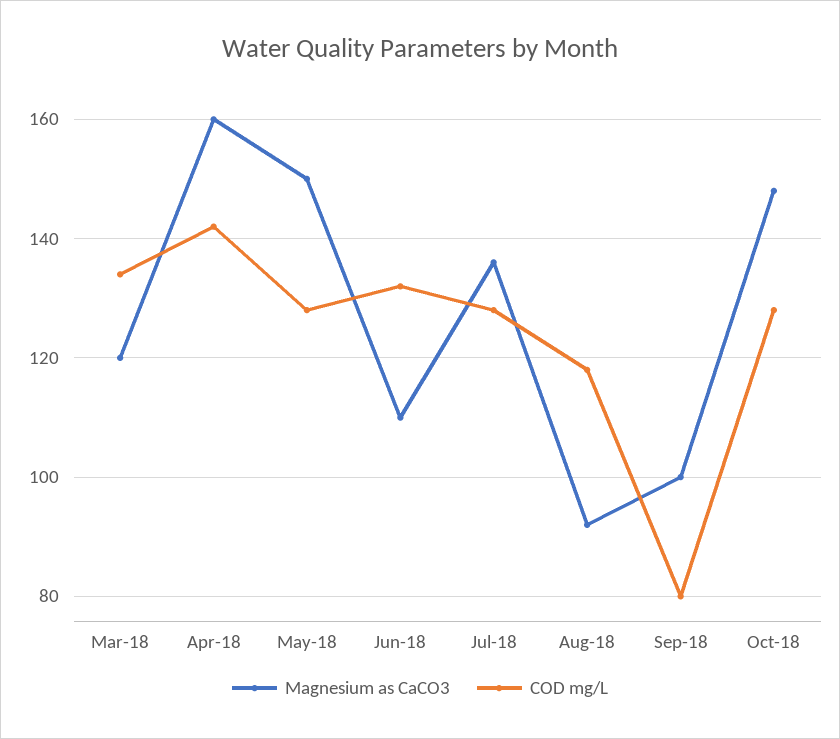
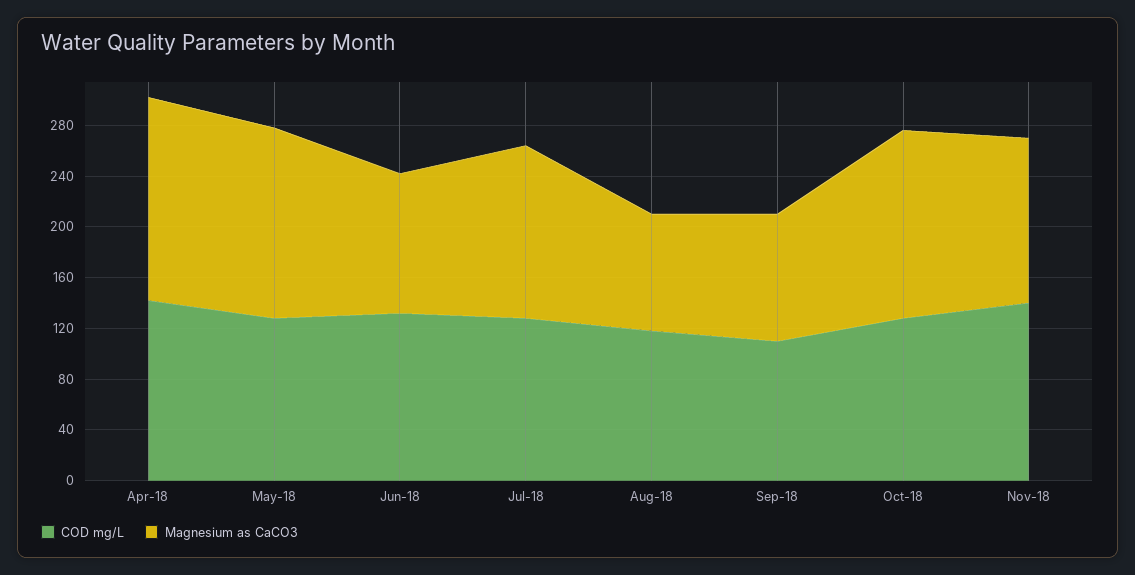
Magnesium as CaCO3, Mar-18: 120 -> none
COD mg/L, Mar-18: 135 -> none
COD mg/L, Sep-18: 80 -> 110
COD mg/L, Nov-18: none -> 140
Magnesium as CaCO3, Nov-18: none -> 130

